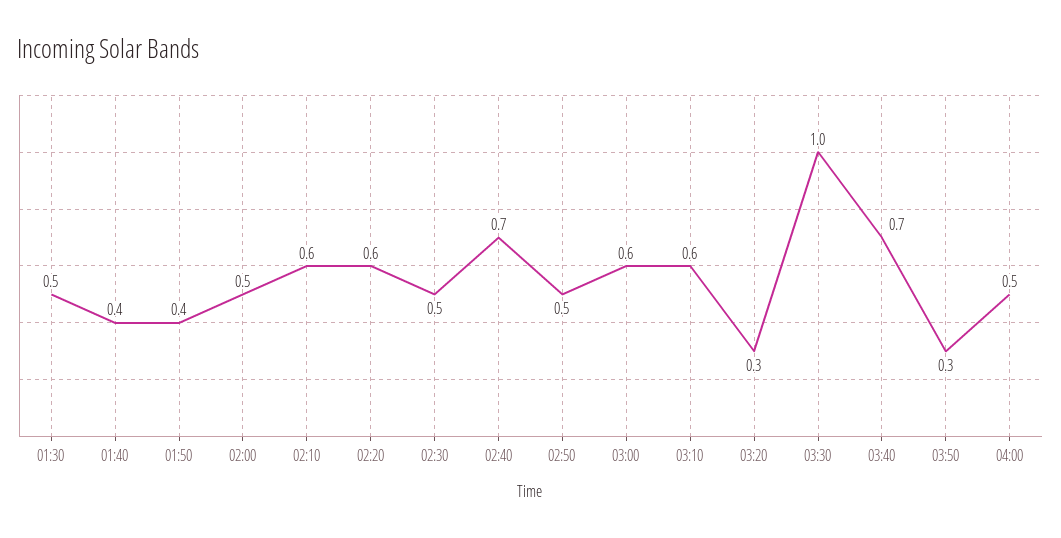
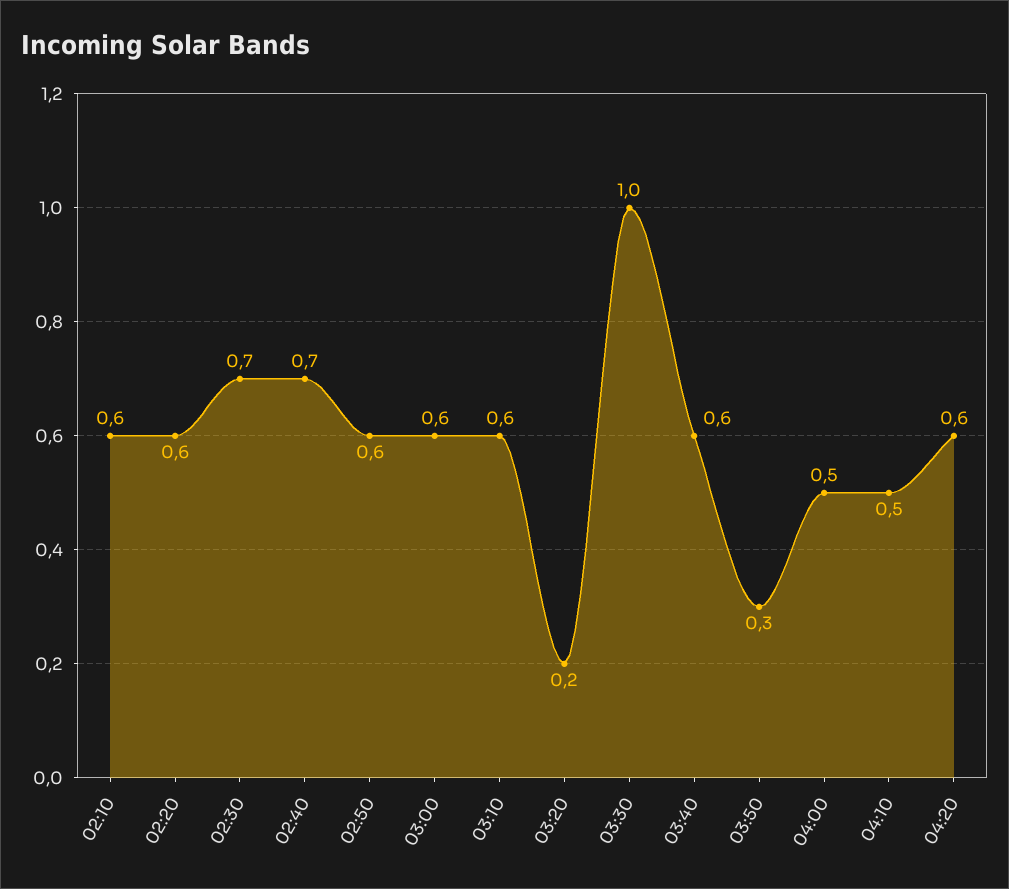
01:30: 0.5 -> none
01:40: 0.4 -> none
01:50: 0.4 -> none
02:00: 0.5 -> none
02:30: 0.5 -> 0.7
02:50: 0.5 -> 0.6
03:20: 0.3 -> 0.2
03:40: 0.7 -> 0.6
04:10: none -> 0.5
04:20: none -> 0.6

